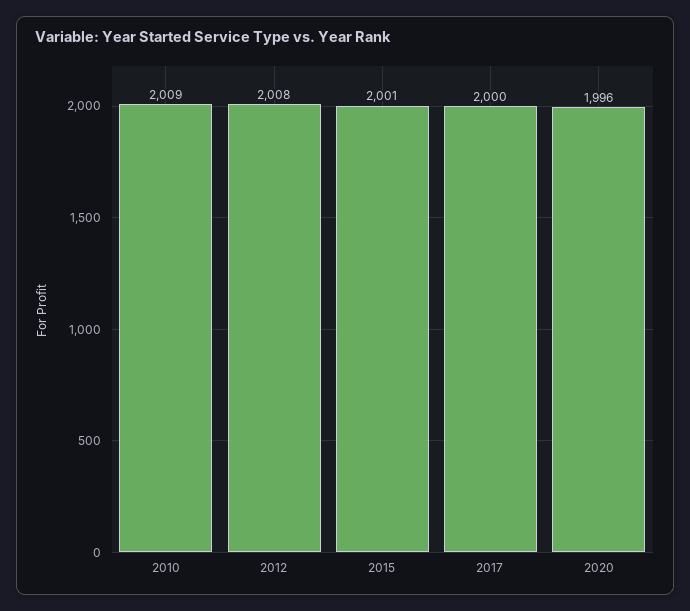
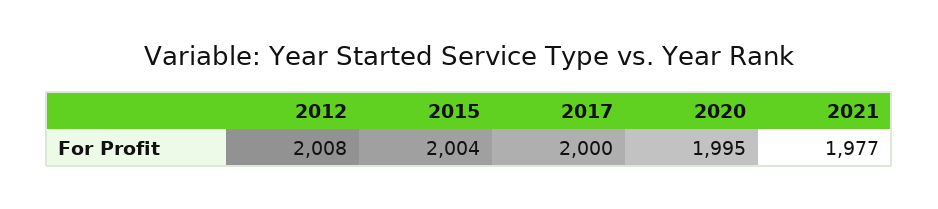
2010: 2009 -> none
2015: 2001 -> 2004
2020: 1996 -> 1995
2021: none -> 1977

